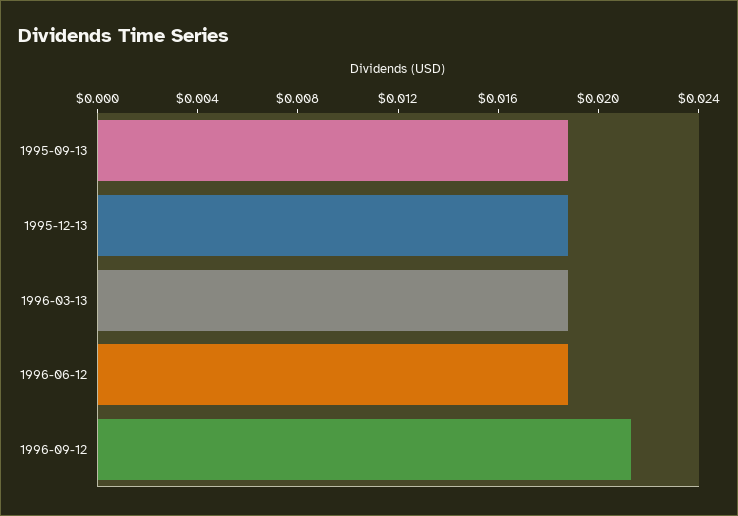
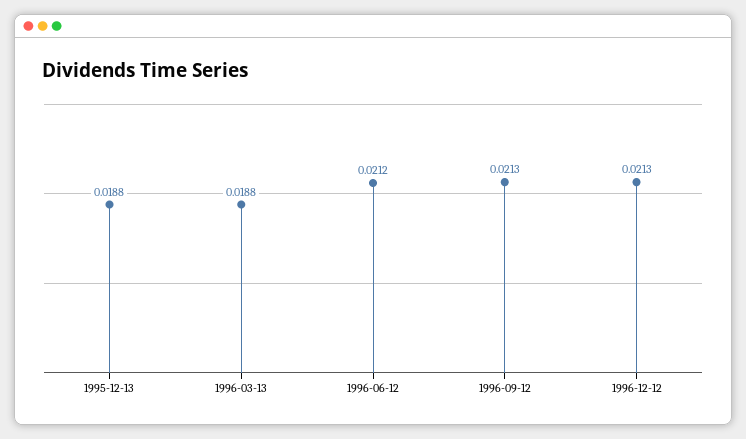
1995-09-13: 0.019 -> none
1996-06-12: 0.019 -> 0.0212
1996-12-12: none -> 0.0213

